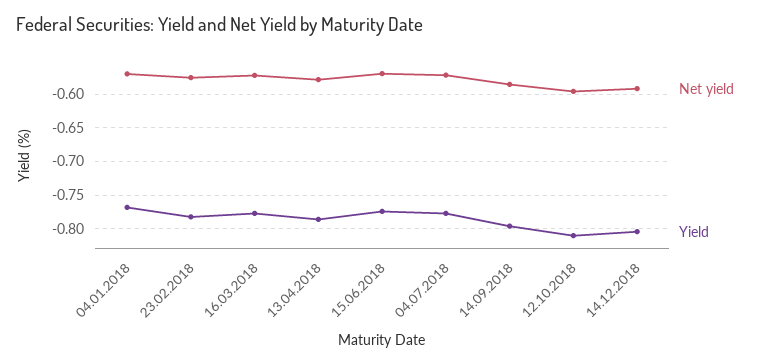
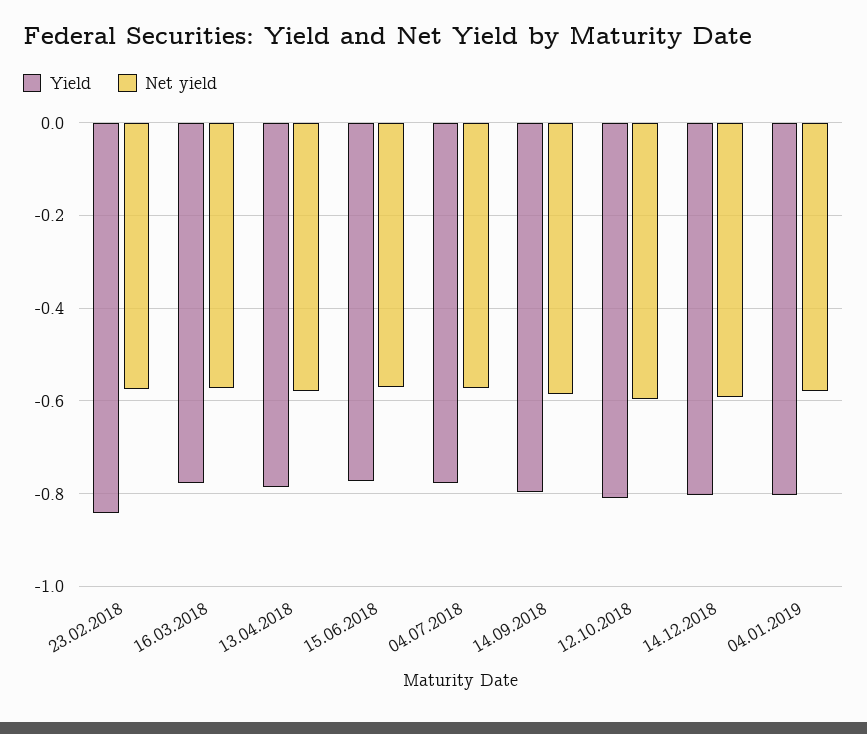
Net yield, 04.01.2018: -0.57 -> none
Yield, 04.01.2018: -0.77 -> none
Yield, 23.02.2018: -0.78 -> -0.84
Yield, 04.01.2019: none -> -0.8
Net yield, 04.01.2019: none -> -0.58

